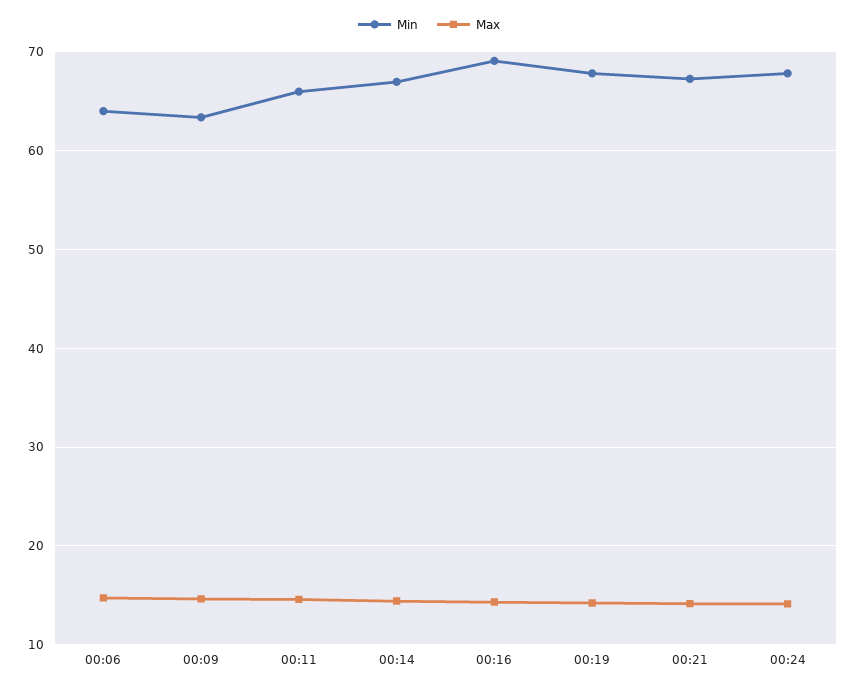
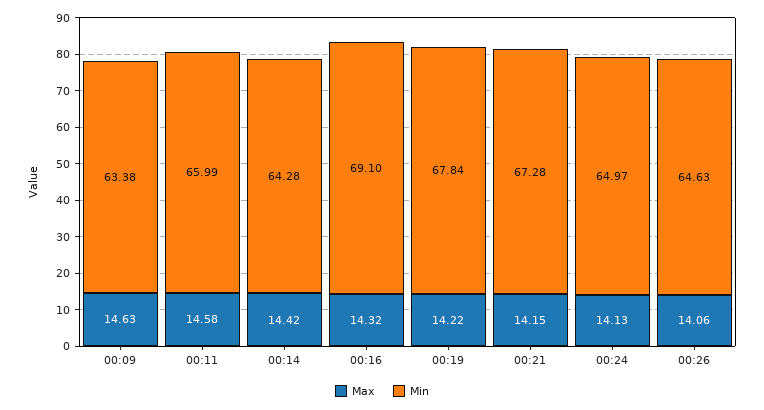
Min, 00:06: 64 -> none
Max, 00:06: 15 -> none
Min, 00:14: 67 -> 64.28
Min, 00:24: 68 -> 64.97
Max, 00:26: none -> 14.06
Min, 00:26: none -> 64.63

